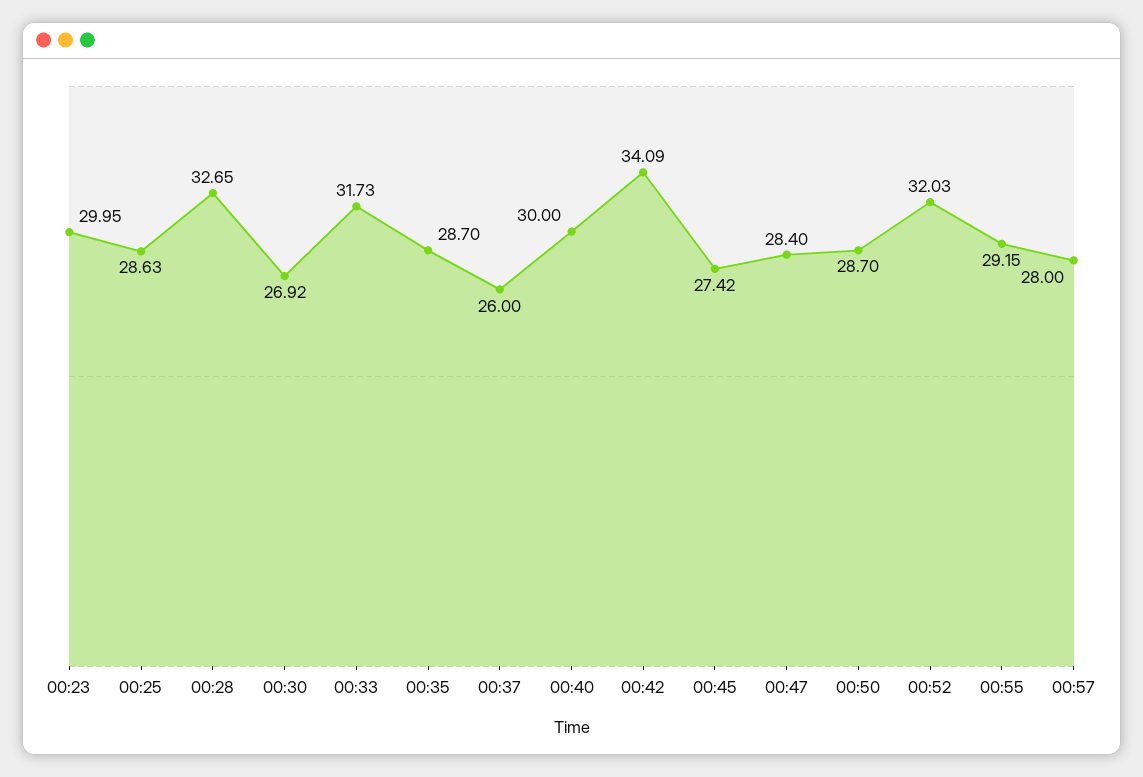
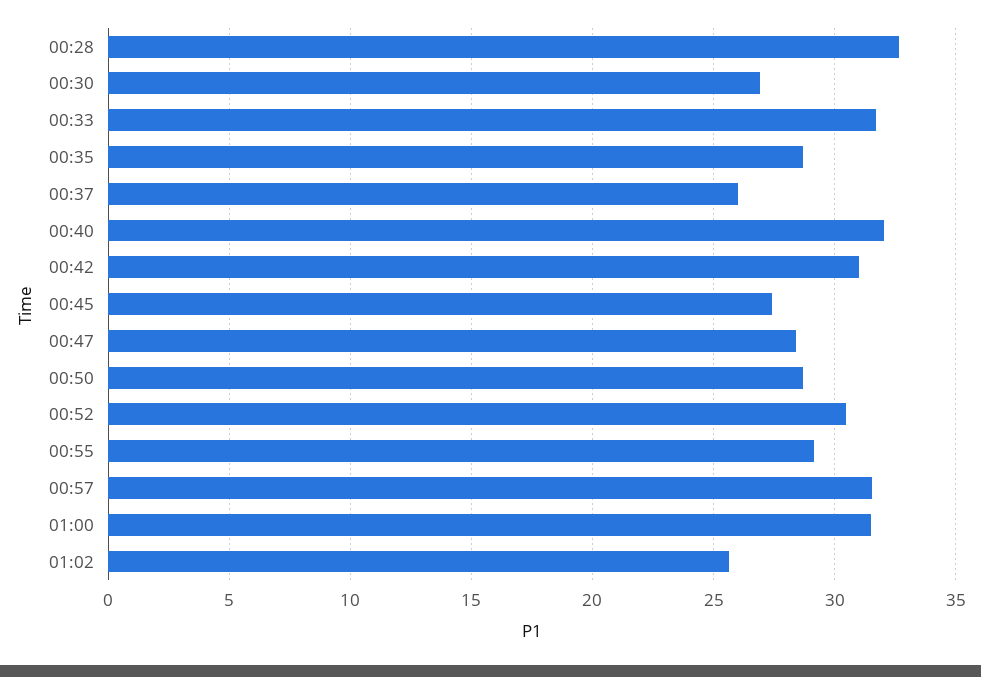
00:23: 29.95 -> none
00:25: 28.63 -> none
00:40: 30 -> 32
00:42: 34.09 -> 31
00:52: 32.03 -> 30.5
00:57: 28 -> 31.5
01:00: none -> 31.5
01:02: none -> 25.5

